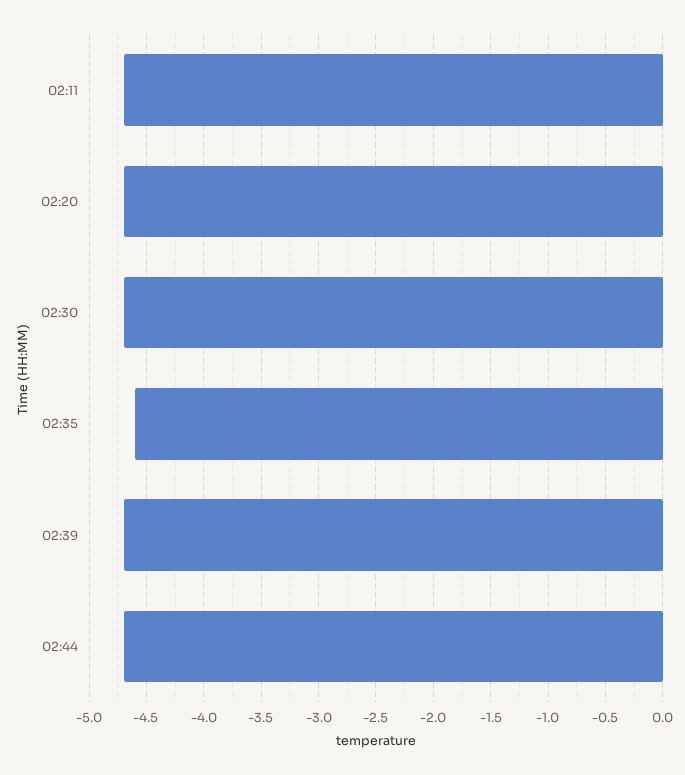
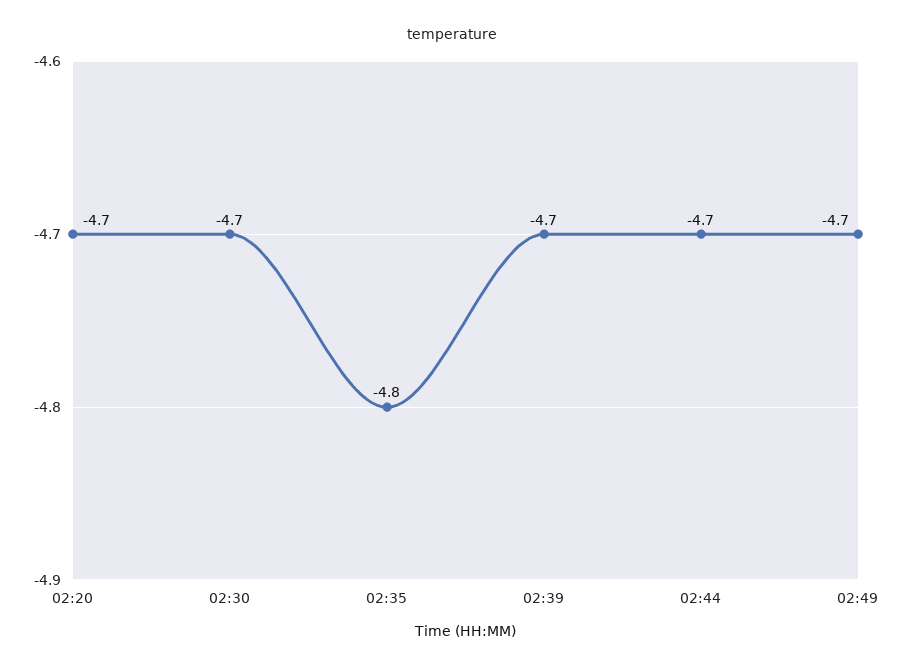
02:11: -4.7 -> none
02:35: -4.6 -> -4.8
02:49: none -> -4.7

